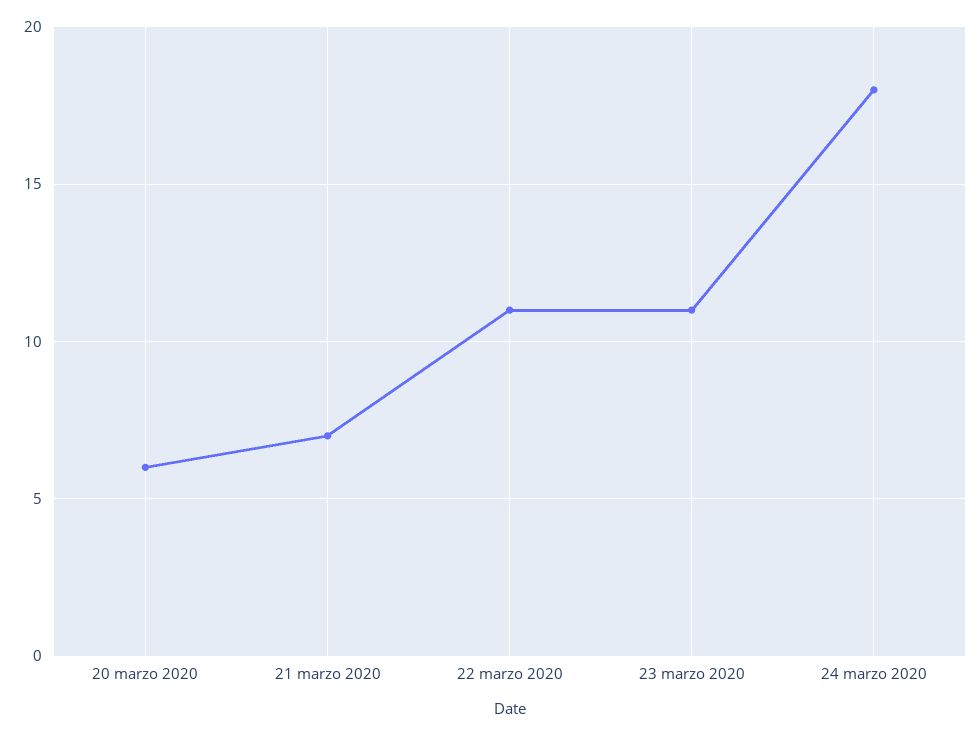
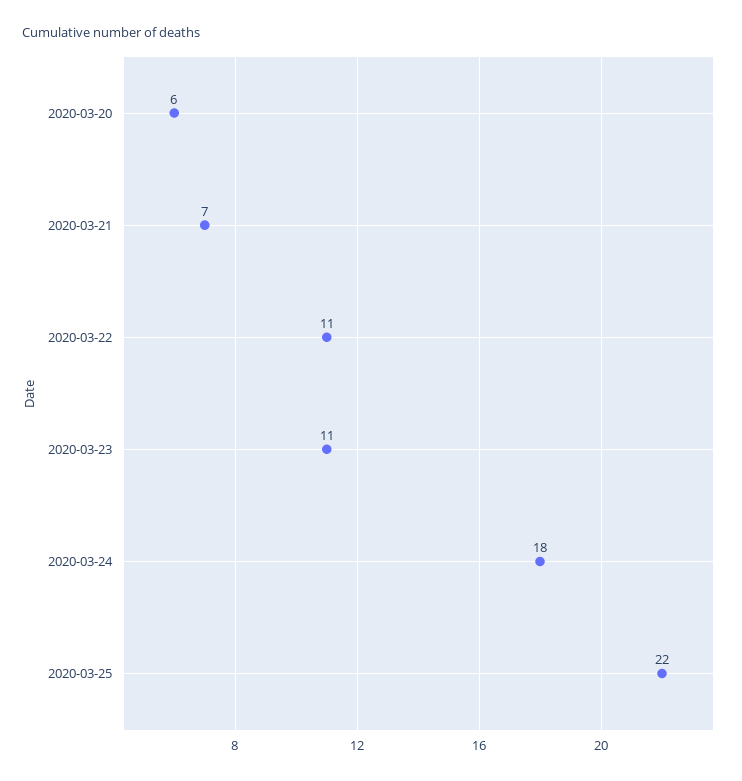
2020-03-25: none -> 22

